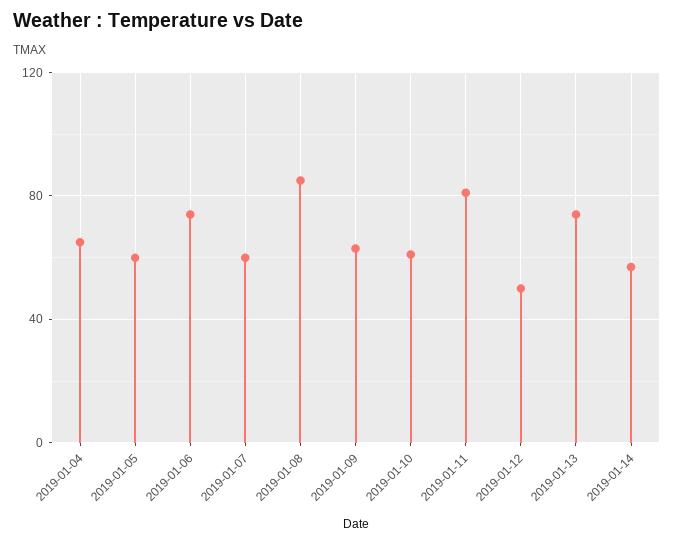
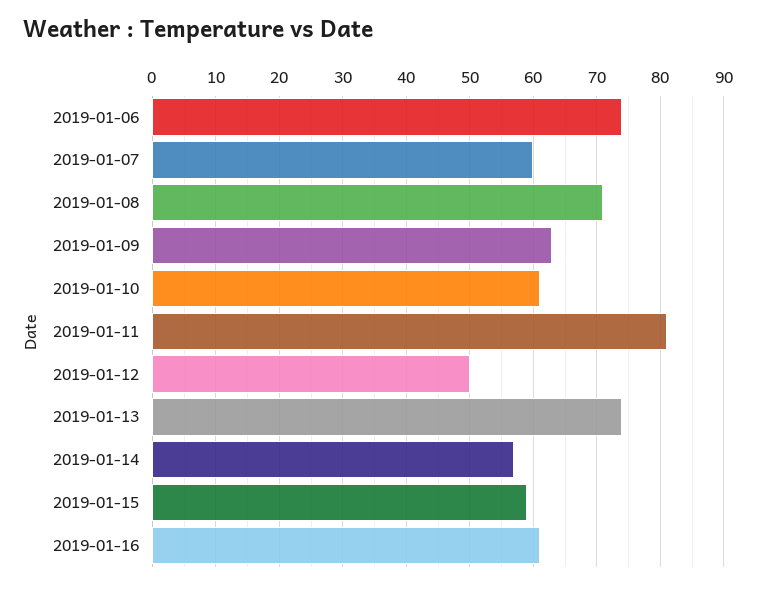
2019-01-04: 65 -> none
2019-01-05: 60 -> none
2019-01-08: 85 -> 71
2019-01-15: none -> 59
2019-01-16: none -> 61

